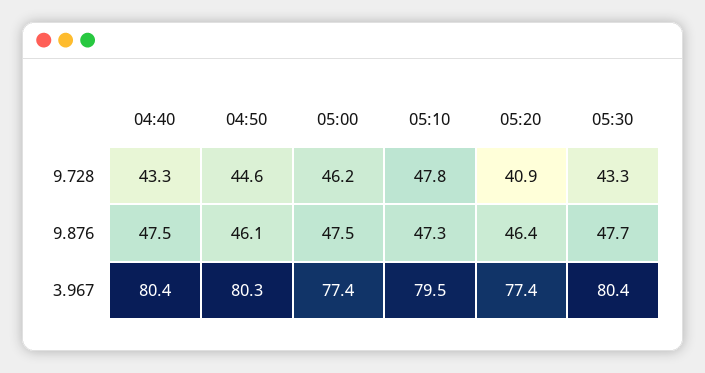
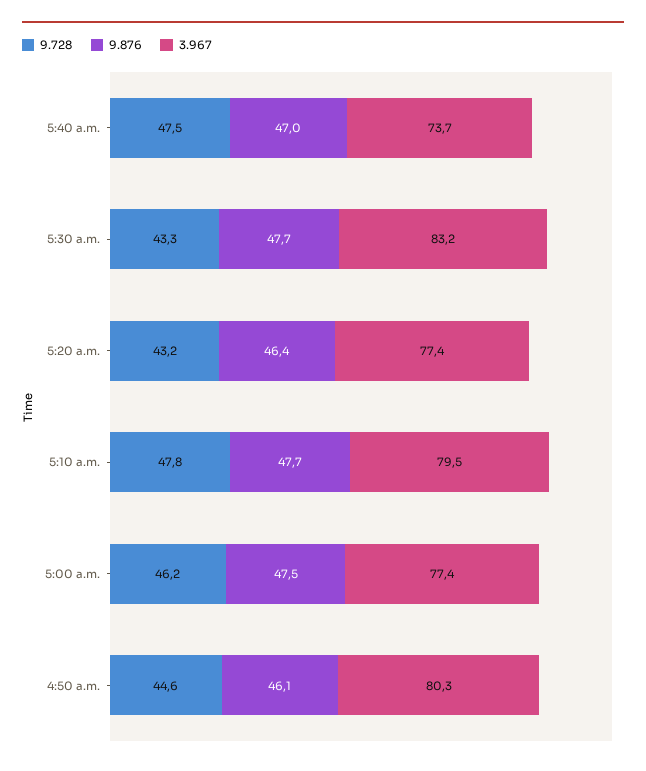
9.728, 04:40: 43.3 -> none
9.728, 05:20: 40.9 -> 43.2
9.876, 04:40: 47.5 -> none
9.876, 05:10: 47.3 -> 47.7
3.967, 04:40: 80.4 -> none
3.967, 05:30: 80.4 -> 83.2
9.728, 5:40 a.m.: none -> 47.5
9.876, 5:40 a.m.: none -> 47
3.967, 5:40 a.m.: none -> 73.7

